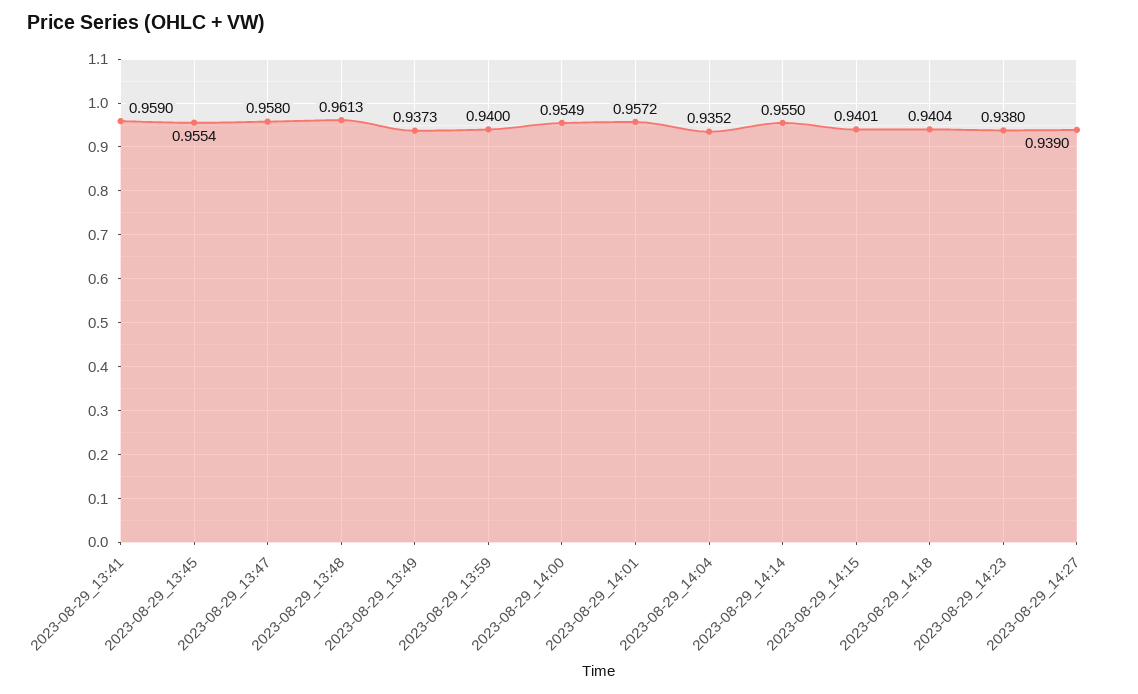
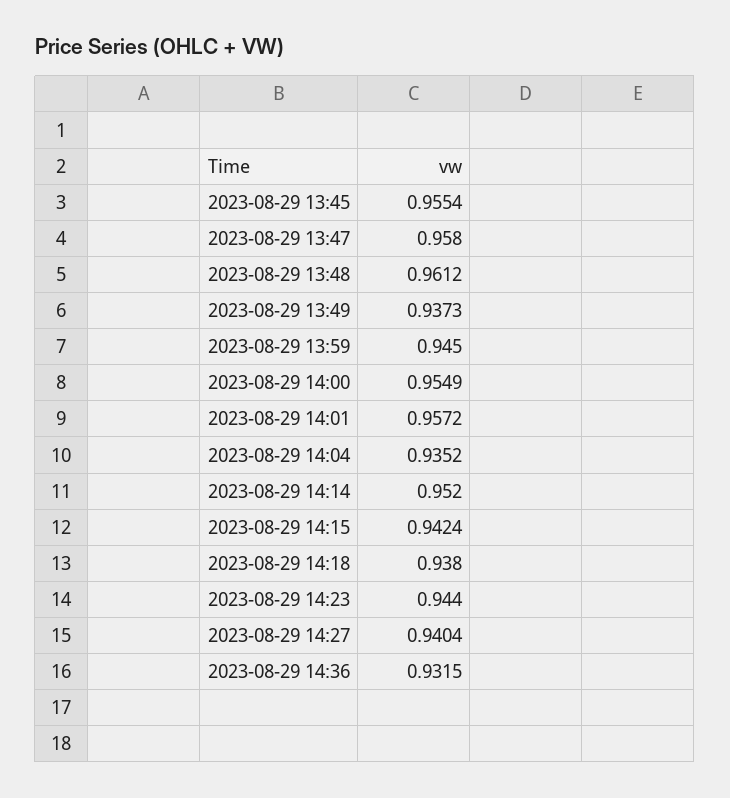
2023-08-29_13:41: 0.959 -> none
2023-08-29_13:48: 0.9613 -> 0.9612
2023-08-29_13:59: 0.94 -> 0.945
2023-08-29_14:14: 0.955 -> 0.952
2023-08-29_14:15: 0.9401 -> 0.9424
2023-08-29_14:18: 0.9404 -> 0.938
2023-08-29_14:23: 0.938 -> 0.944
2023-08-29_14:27: 0.939 -> 0.9404
2023-08-29 14:36: none -> 0.9315

